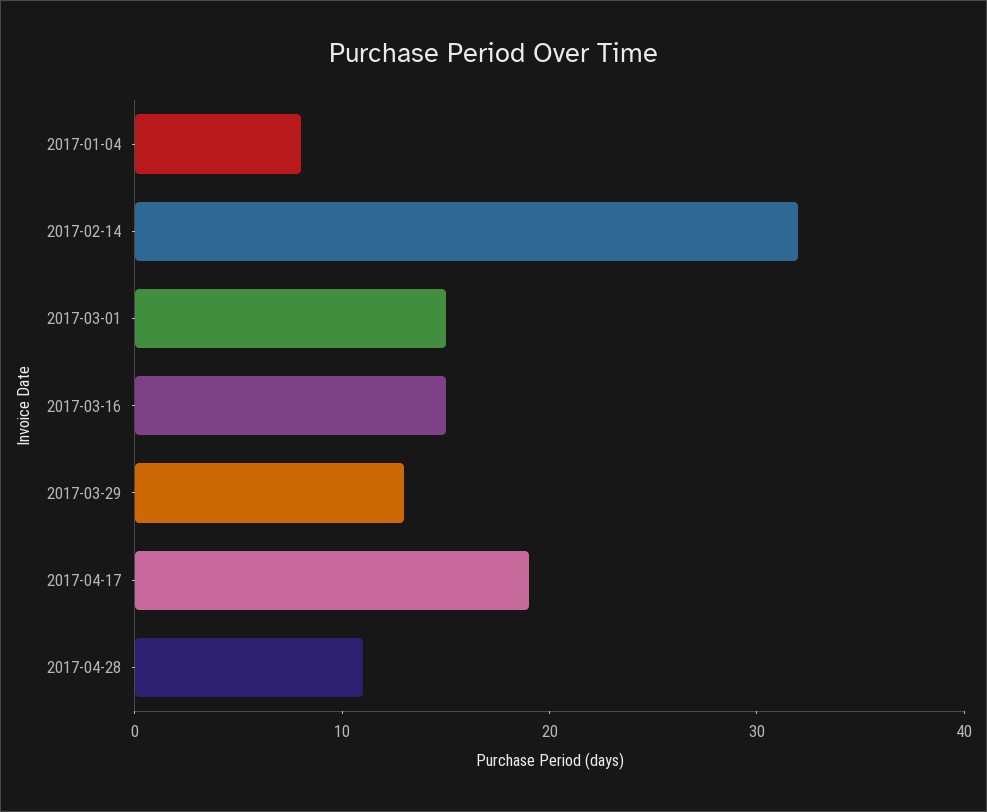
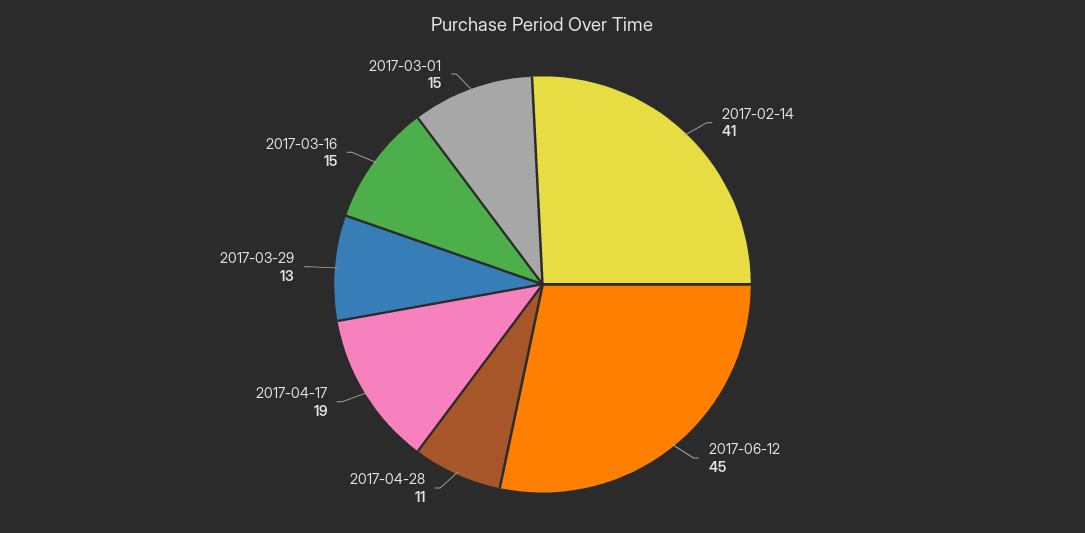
2017-01-04: 8 -> none
2017-02-14: 32 -> 41
2017-06-12: none -> 45

